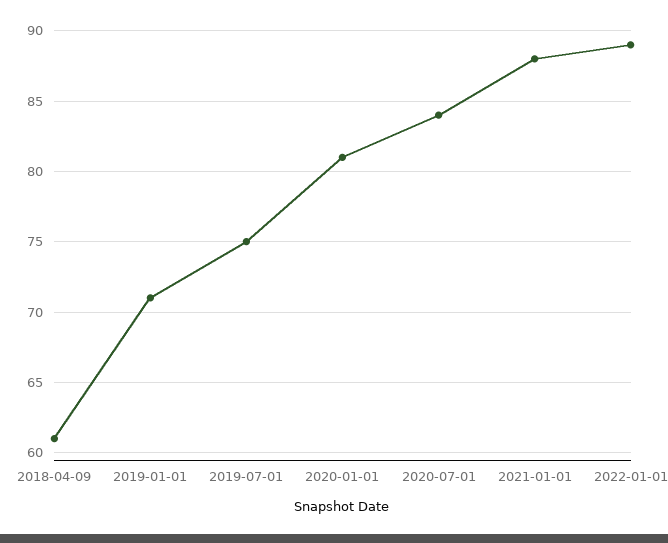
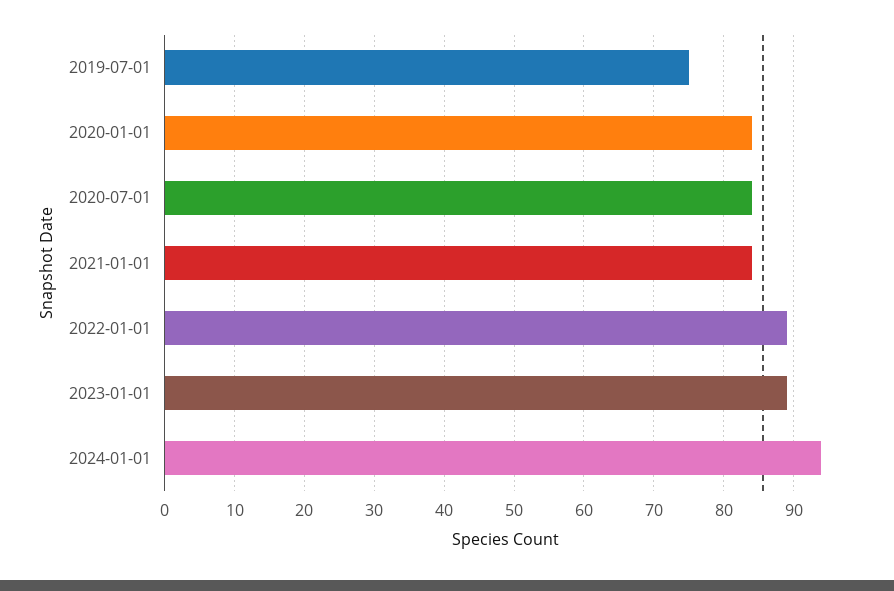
2018-04-09: 61 -> none
2019-01-01: 71 -> none
2020-01-01: 81 -> 84
2021-01-01: 88 -> 84
2023-01-01: none -> 89
2024-01-01: none -> 94

